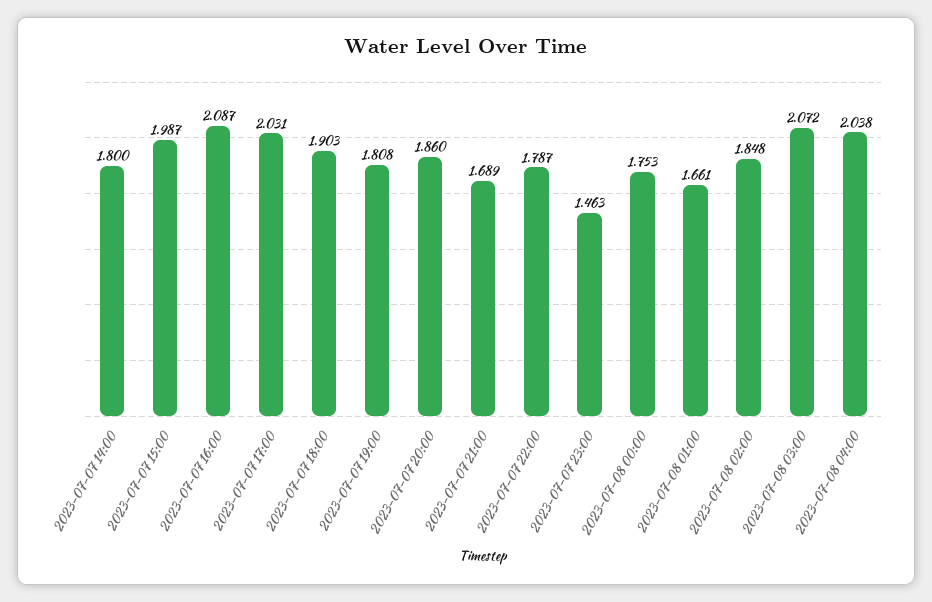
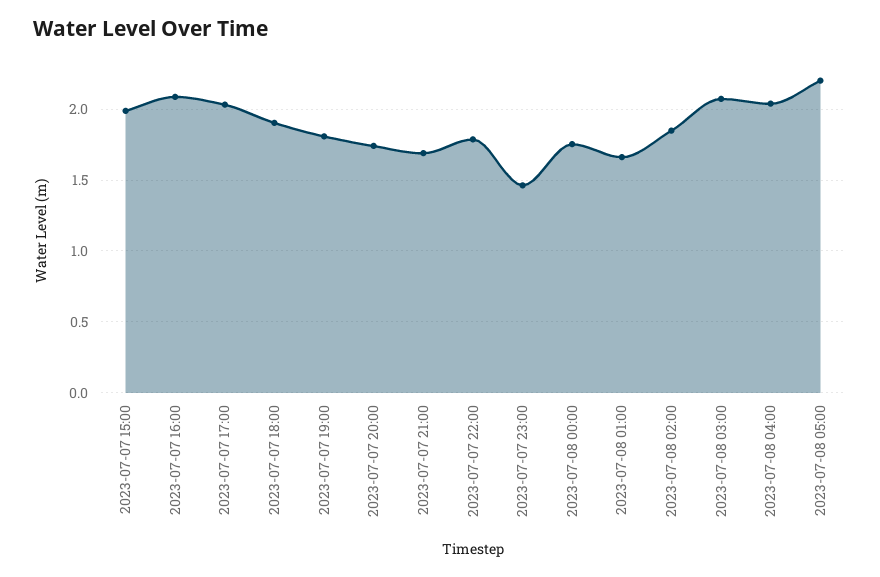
2023-07-07 14:00: 1.8 -> none
2023-07-07 20:00: 1.86 -> 1.75
2023-07-08 05:00: none -> 2.2

